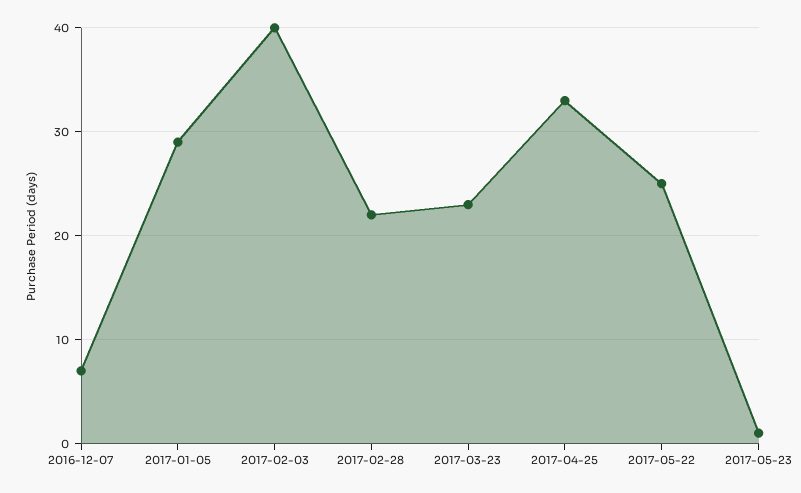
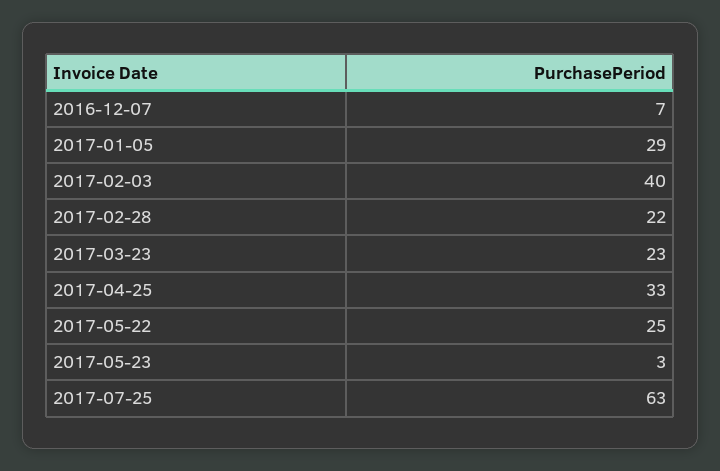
2017-05-23: 1 -> 3
2017-07-25: none -> 63

